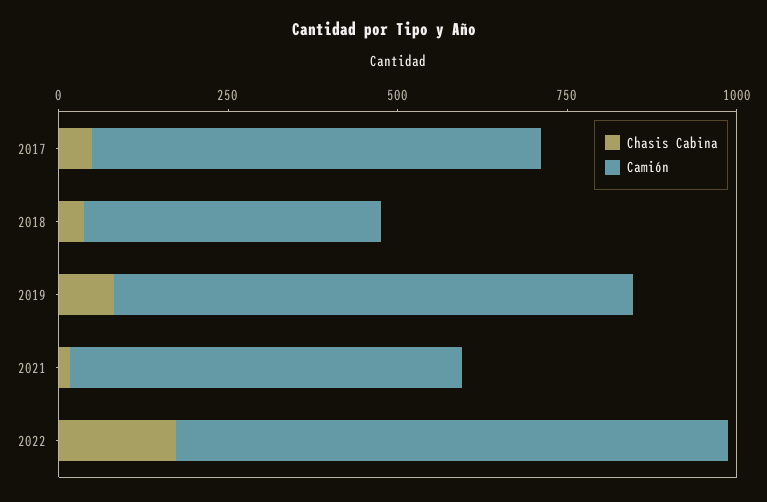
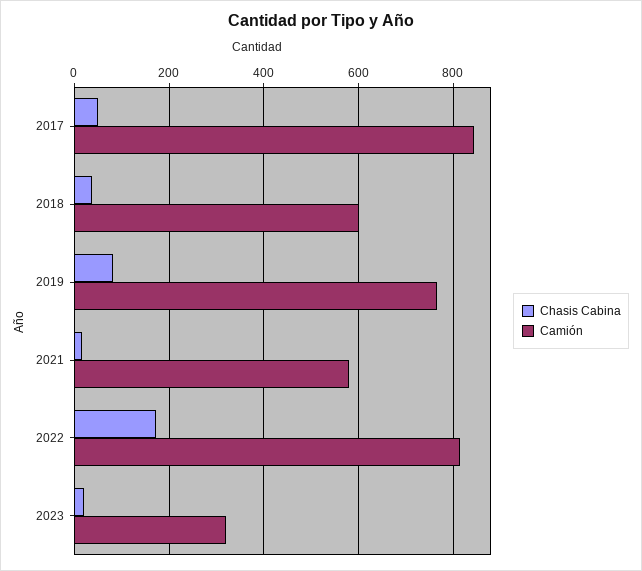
Camión, 2017: 650 -> 840
Camión, 2018: 450 -> 600
Chasis Cabina, 2023: none -> 20
Camión, 2023: none -> 320

